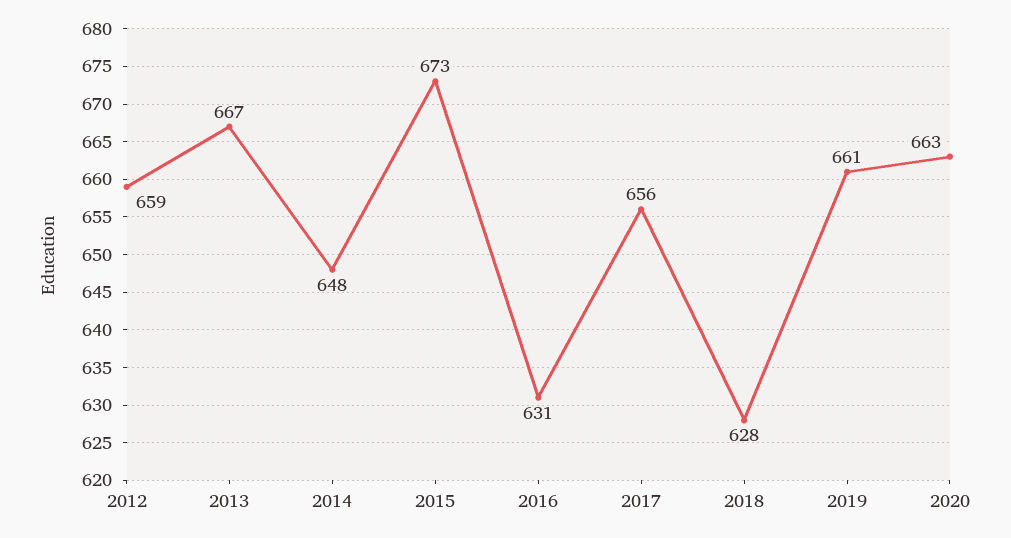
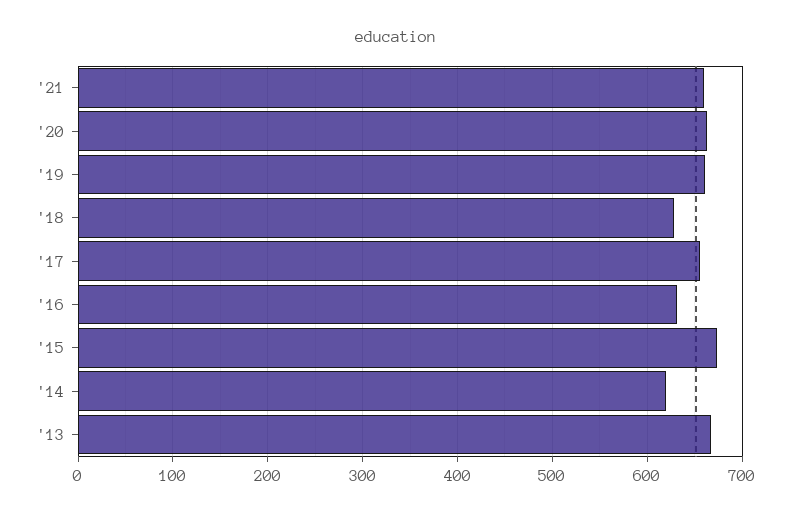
2012: 659 -> none
2014: 648 -> 620
'21: none -> 660

